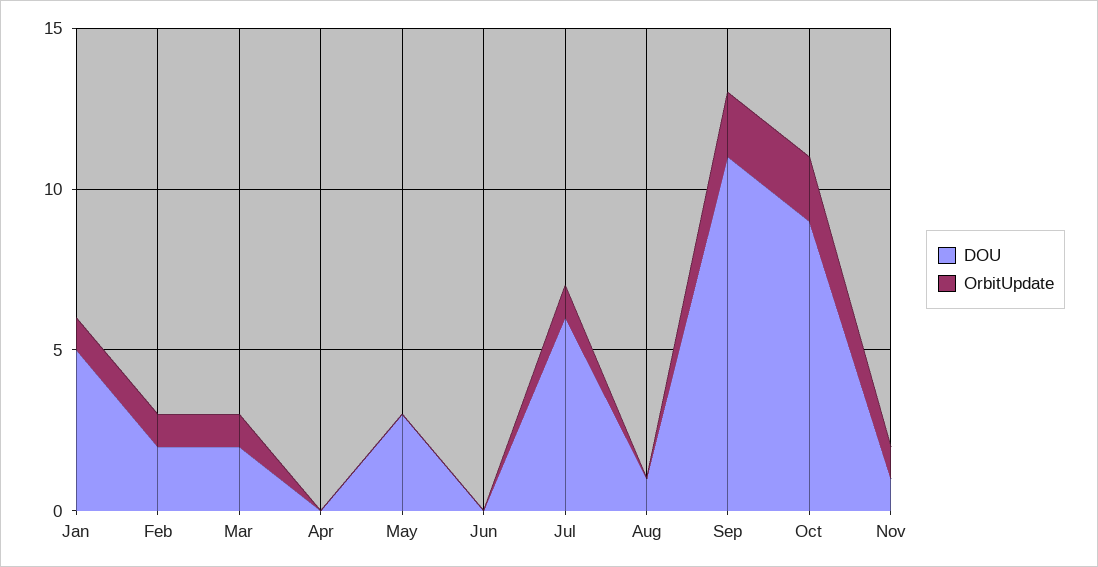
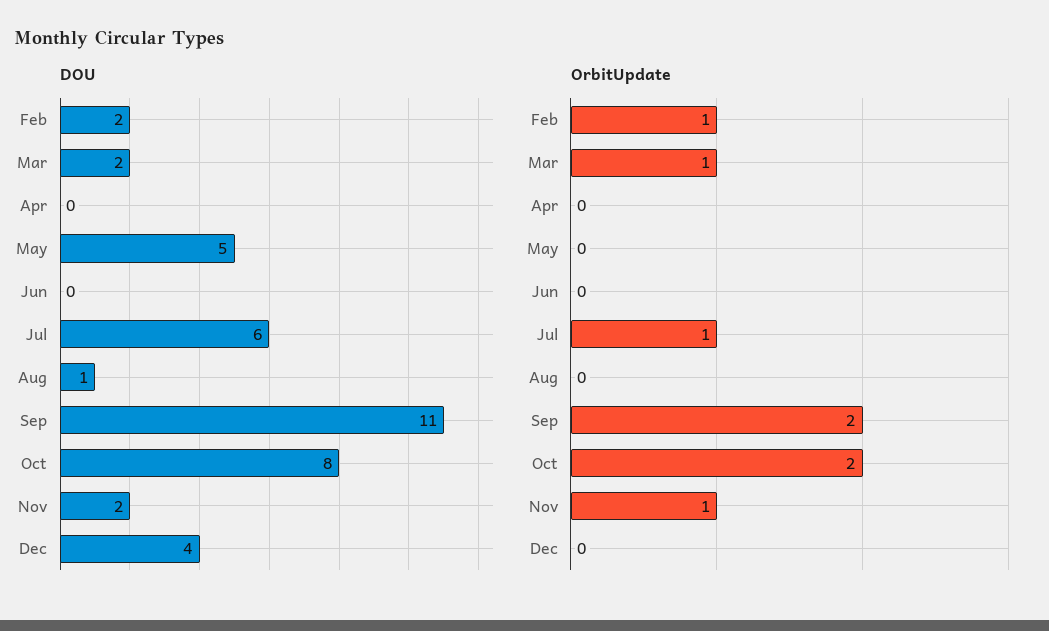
DOU, Jan: 5 -> none
OrbitUpdate, Jan: 1 -> none
DOU, May: 3 -> 5
DOU, Oct: 9 -> 8
DOU, Nov: 1 -> 2
DOU, Dec: none -> 4
OrbitUpdate, Dec: none -> 0

